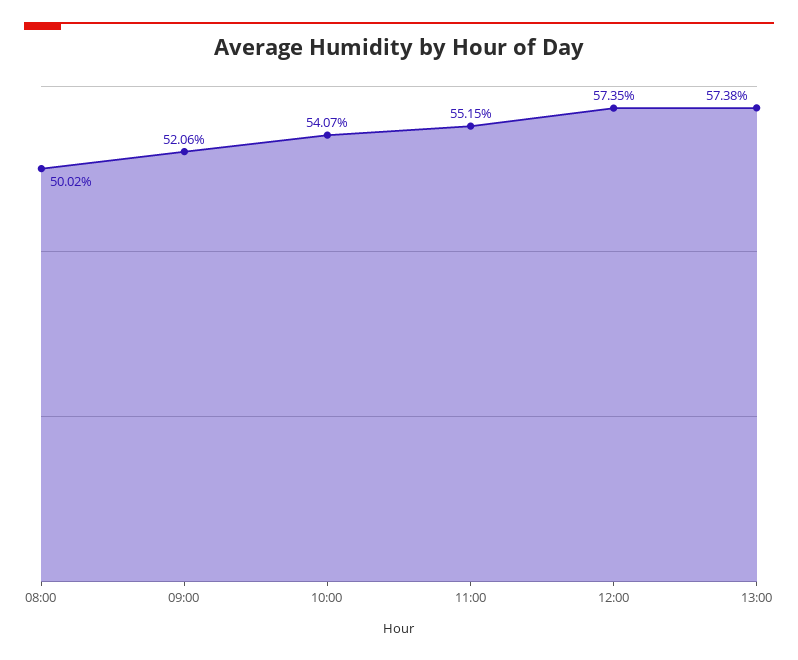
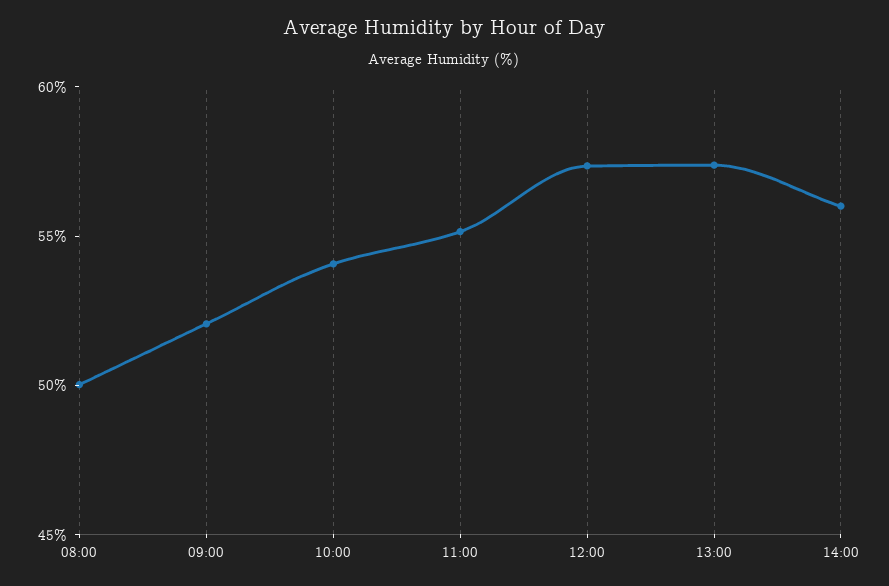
14:00: none -> 56

